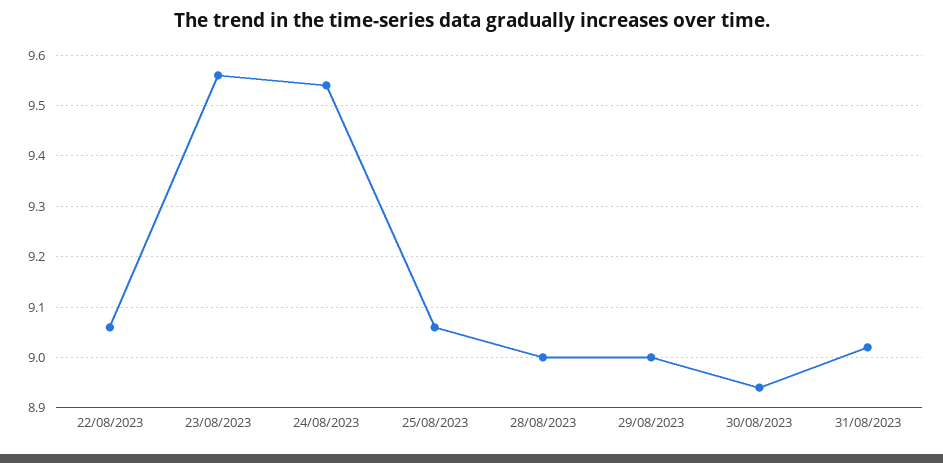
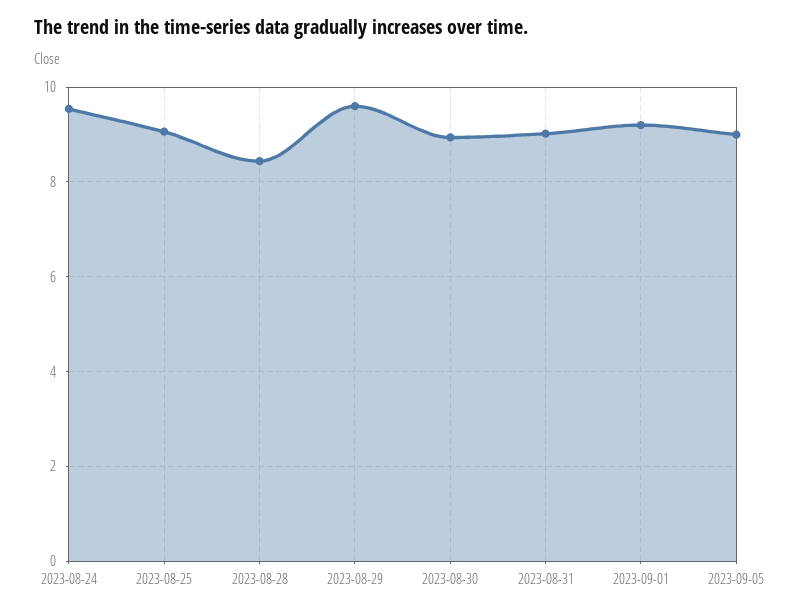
22/08/2023: 9.05 -> none
23/08/2023: 9.55 -> none
28/08/2023: 9 -> 8.4
29/08/2023: 9 -> 9.6
2023-09-01: none -> 9.2
2023-09-05: none -> 9

